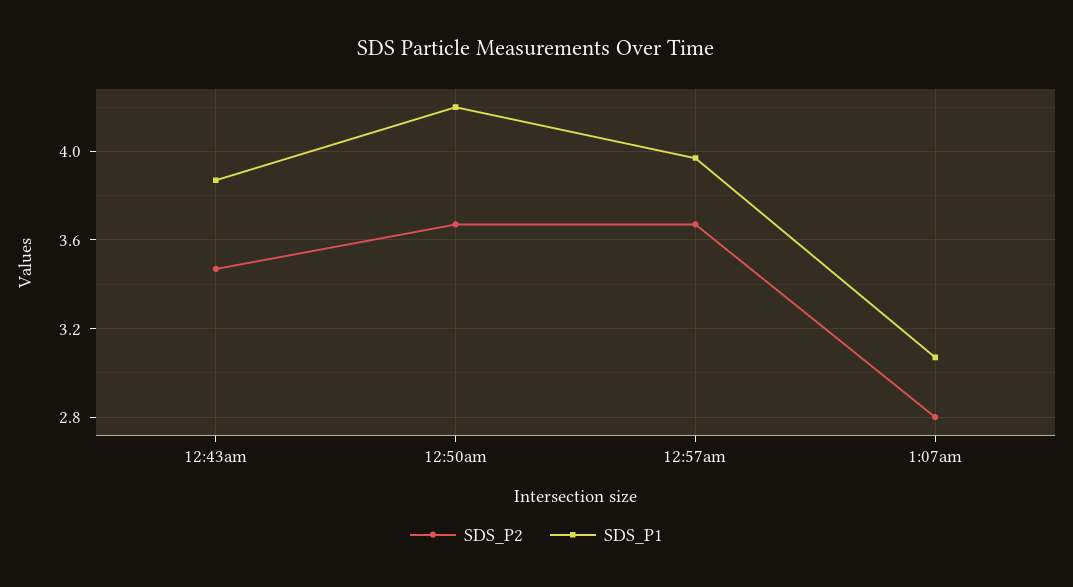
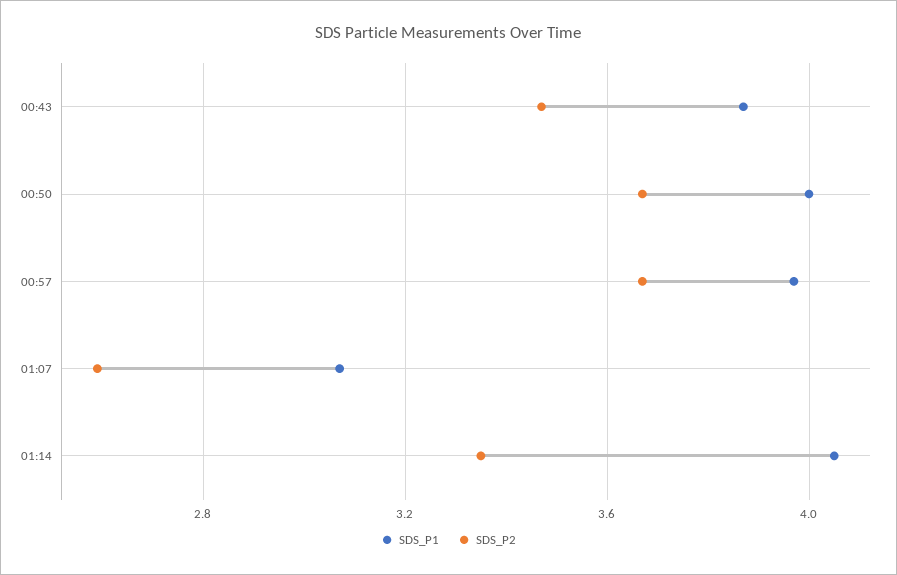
SDS_P1, 12:50am: 4.2 -> 4
SDS_P2, 1:07am: 2.8 -> 2.6
SDS_P1, 01:14: none -> 4.05
SDS_P2, 01:14: none -> 3.35

